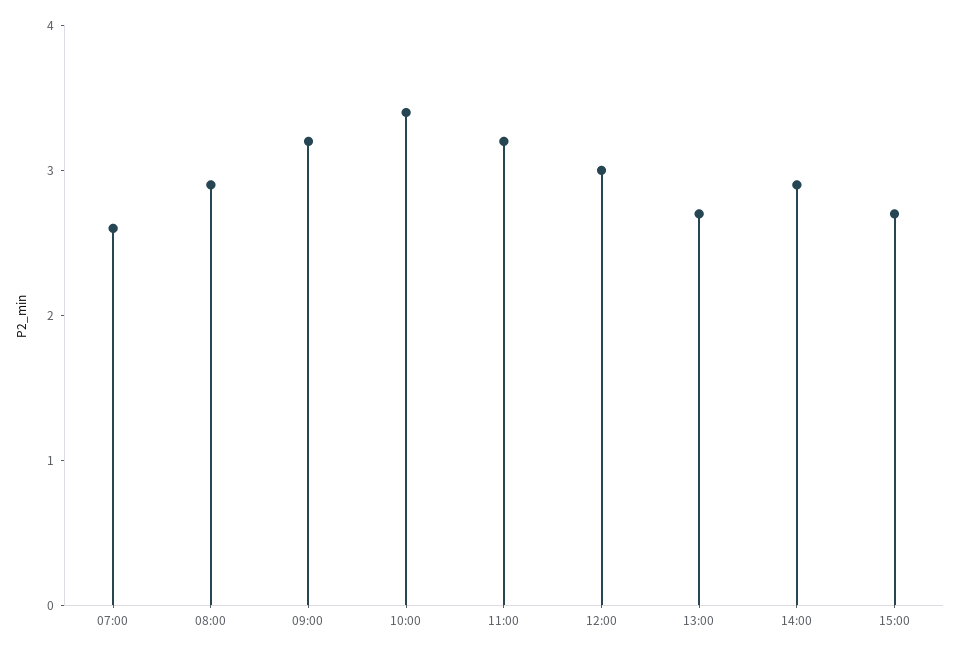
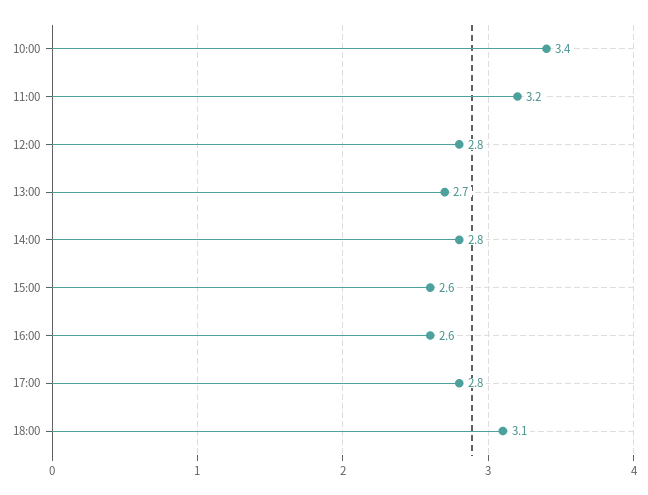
07:00: 2.6 -> none
08:00: 2.9 -> none
09:00: 3.2 -> none
12:00: 3 -> 2.8
14:00: 2.9 -> 2.8
15:00: 2.7 -> 2.6
16:00: none -> 2.6
17:00: none -> 2.8
18:00: none -> 3.1

